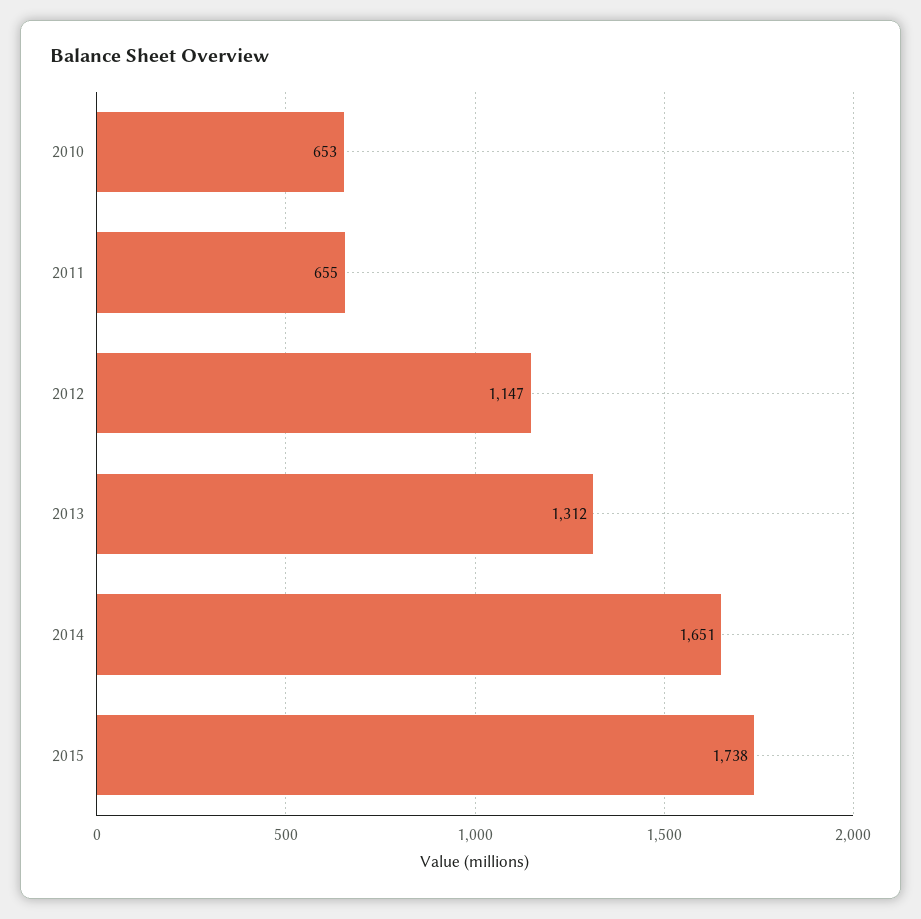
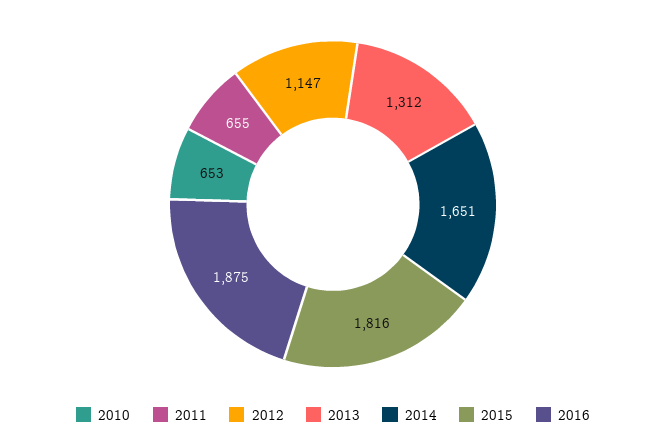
2015: 1738 -> 1816
2016: none -> 1875

